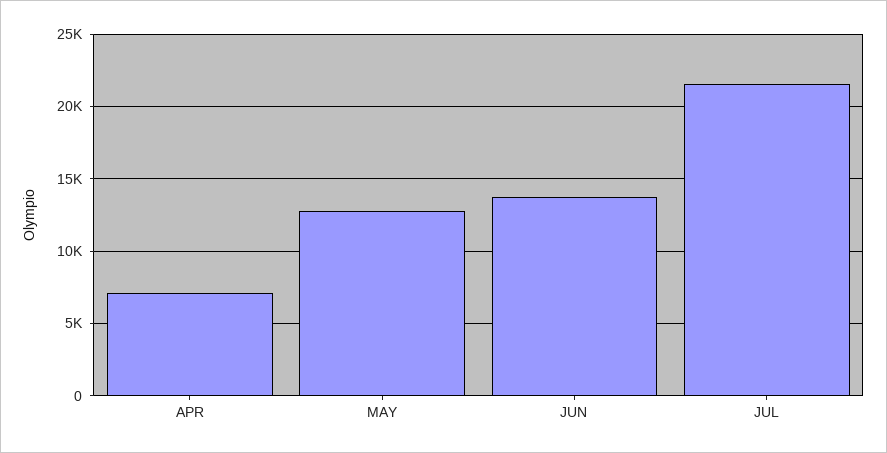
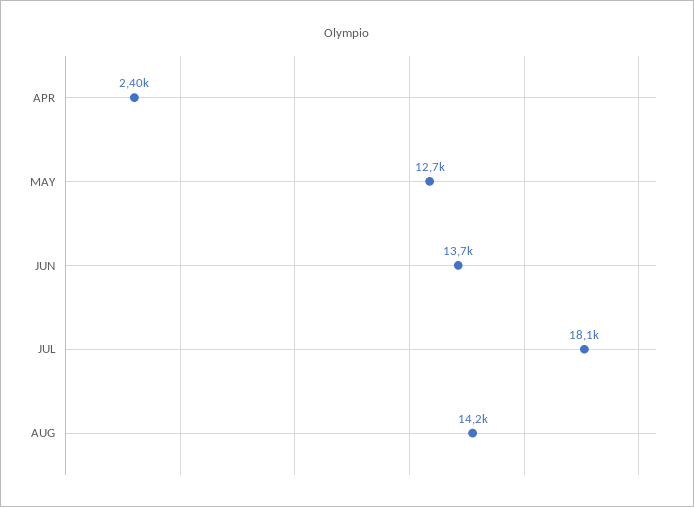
APR: 7000 -> 2400
JUL: 21500 -> 18100
AUG: none -> 14200

